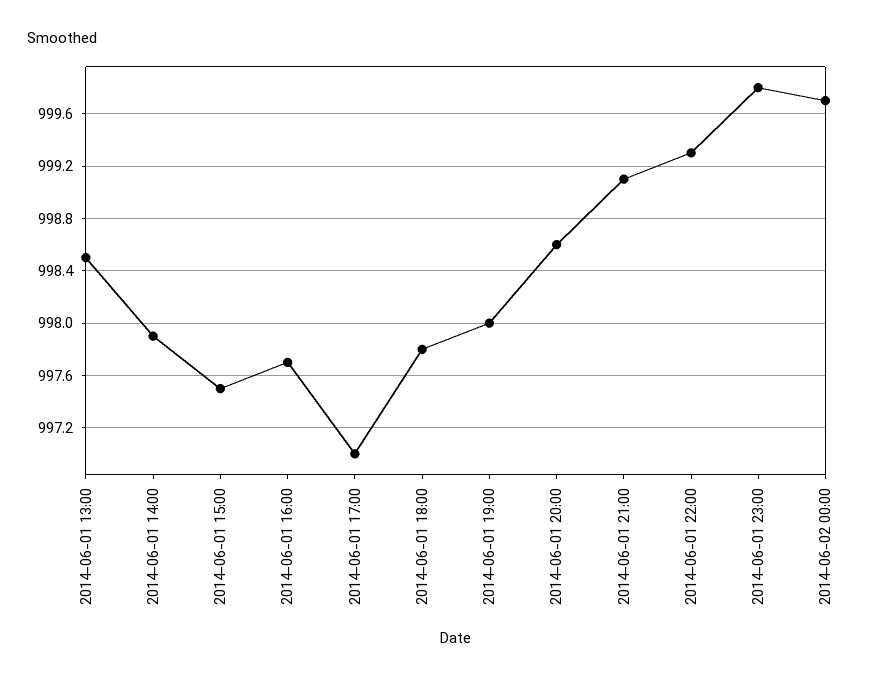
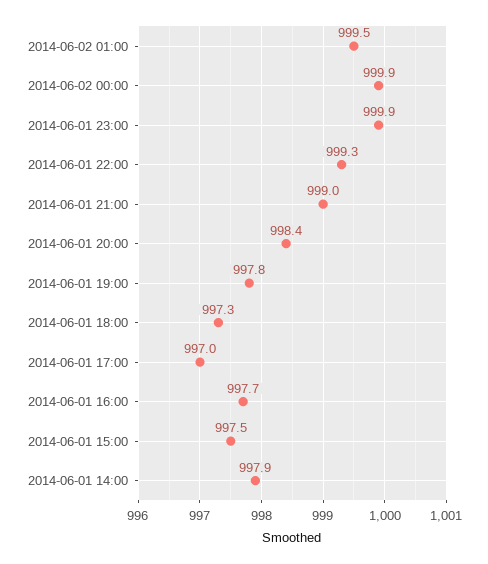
2014-06-01 13:00: 998.5 -> none
2014-06-01 18:00: 997.8 -> 997.3
2014-06-01 19:00: 998 -> 997.8
2014-06-01 20:00: 998.6 -> 998.4
2014-06-01 21:00: 999.1 -> 999
2014-06-01 23:00: 999.8 -> 999.9
2014-06-02 00:00: 999.7 -> 999.9
2014-06-02 01:00: none -> 999.5

